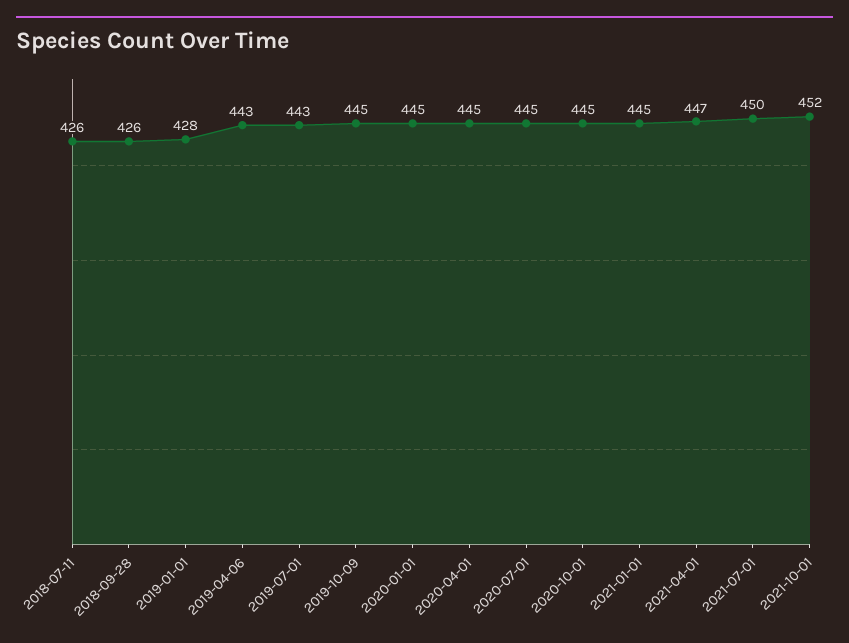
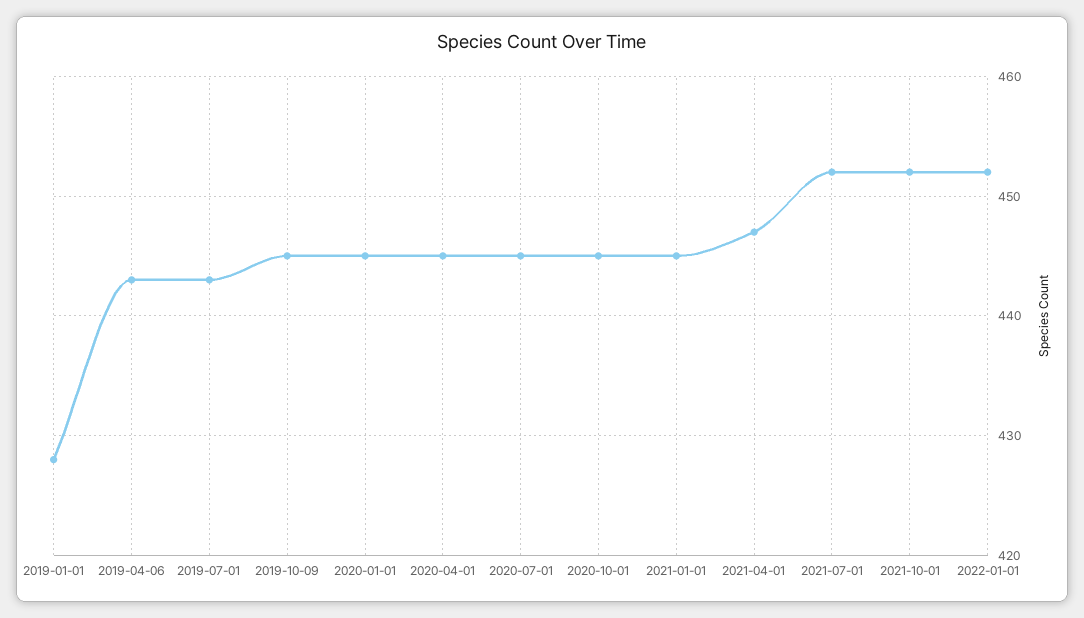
2018-07-11: 426 -> none
2018-09-28: 426 -> none
2021-07-01: 450 -> 452
2022-01-01: none -> 452

